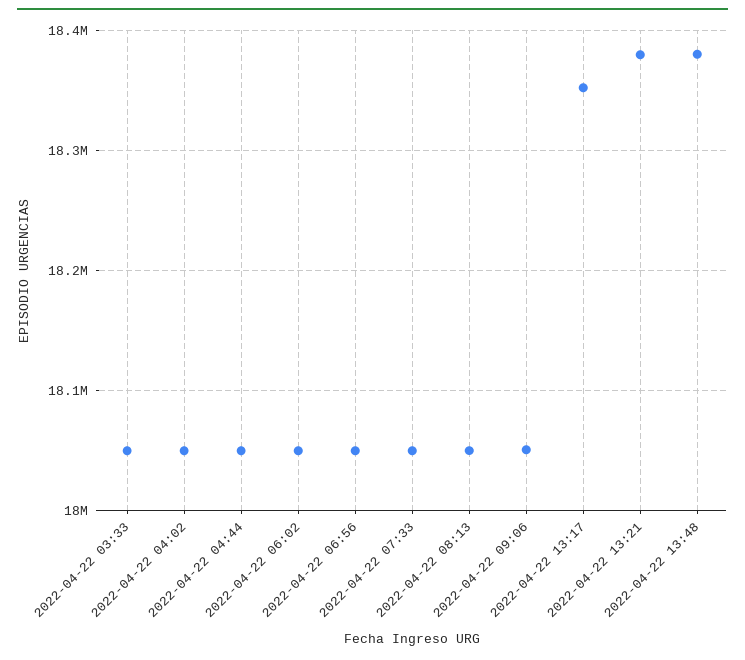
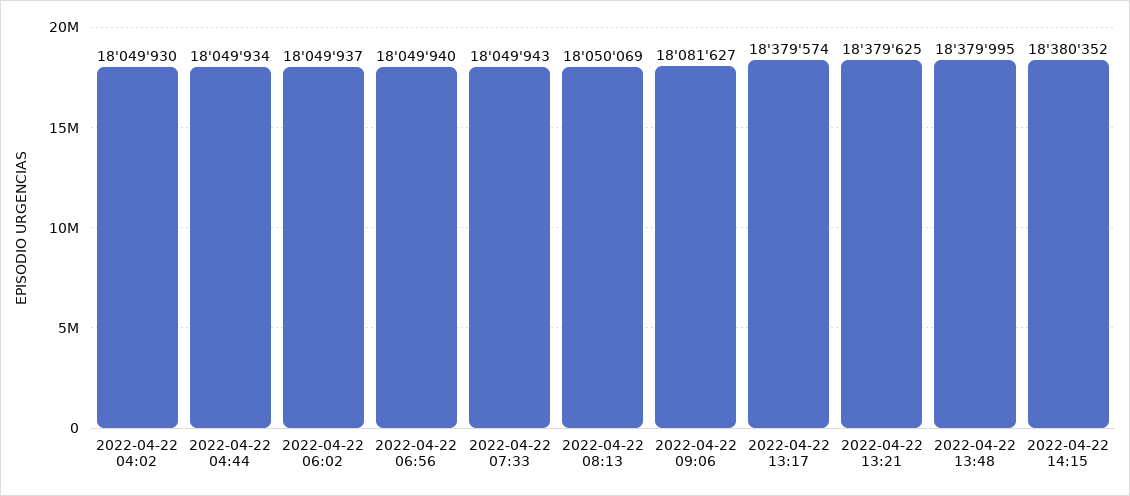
2022-04-22 03:33: 18050000 -> none
2022-04-22 09:06: 18050000 -> 18081627
2022-04-22 13:17: 18350000 -> 18379574
2022-04-22 14:15: none -> 18380352

